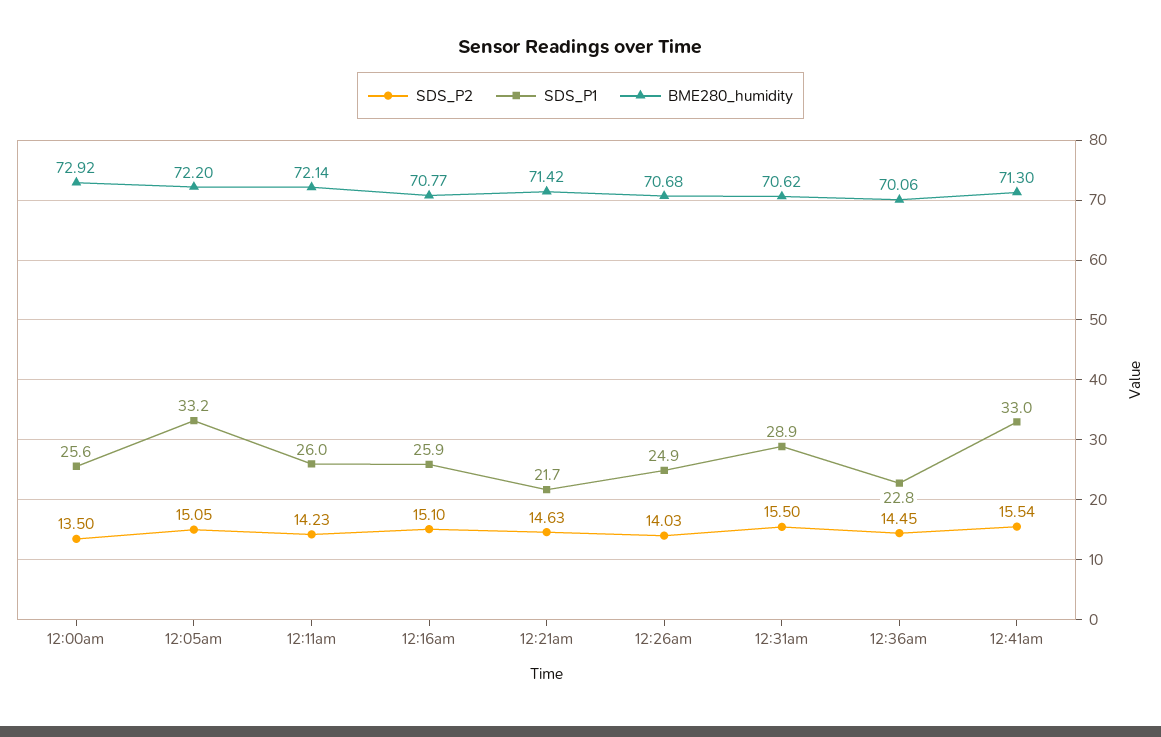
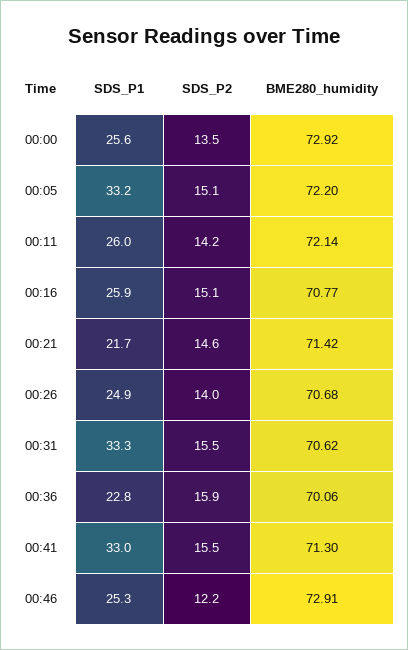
SDS_P1, 12:31am: 28.9 -> 33.3
SDS_P2, 12:36am: 14.45 -> 15.9
SDS_P1, 00:46: none -> 25.3
SDS_P2, 00:46: none -> 12.2
BME280_humidity, 00:46: none -> 72.91

